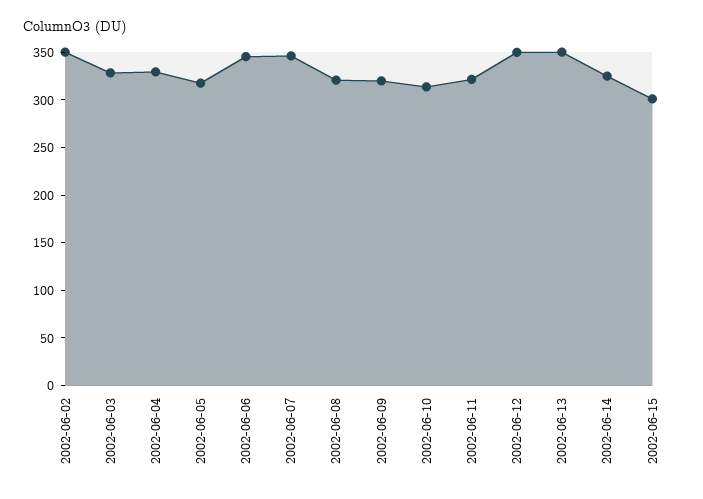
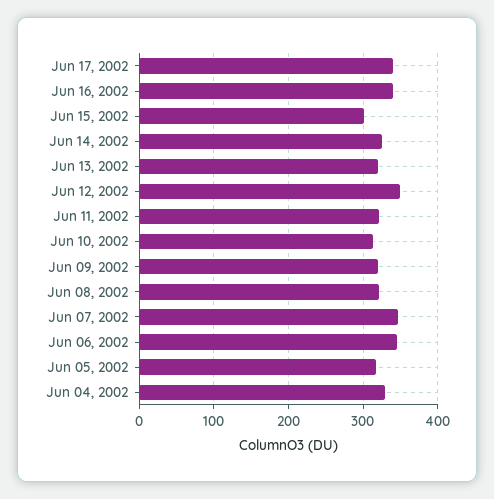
2002-06-02: 350 -> none
2002-06-03: 330 -> none
2002-06-13: 350 -> 320
Jun 17, 2002: none -> 340
Jun 16, 2002: none -> 340

